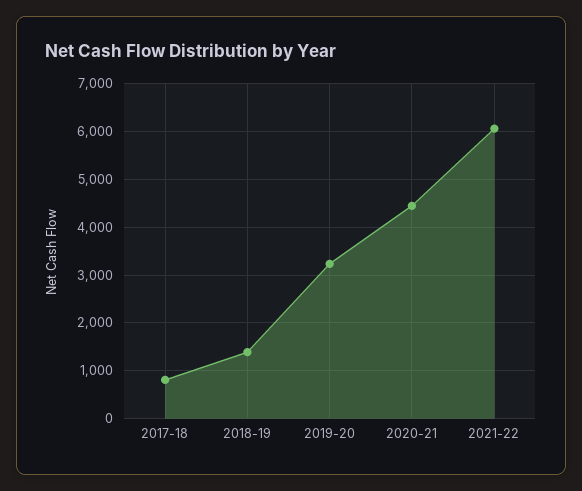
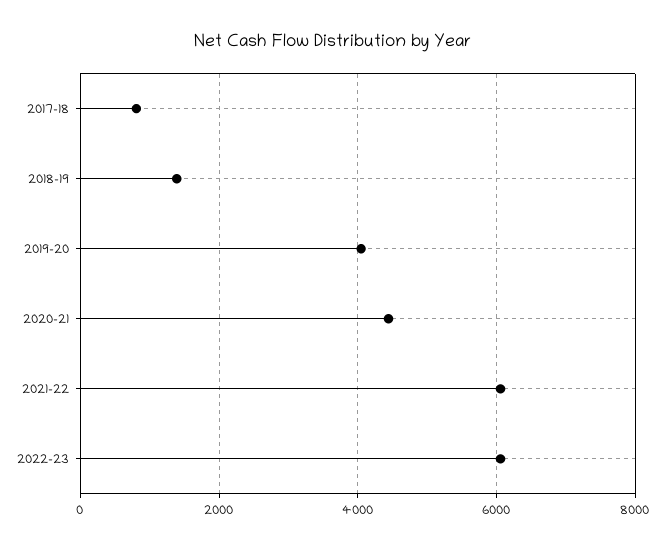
2019-20: 3200 -> 4000
2022-23: none -> 6000

